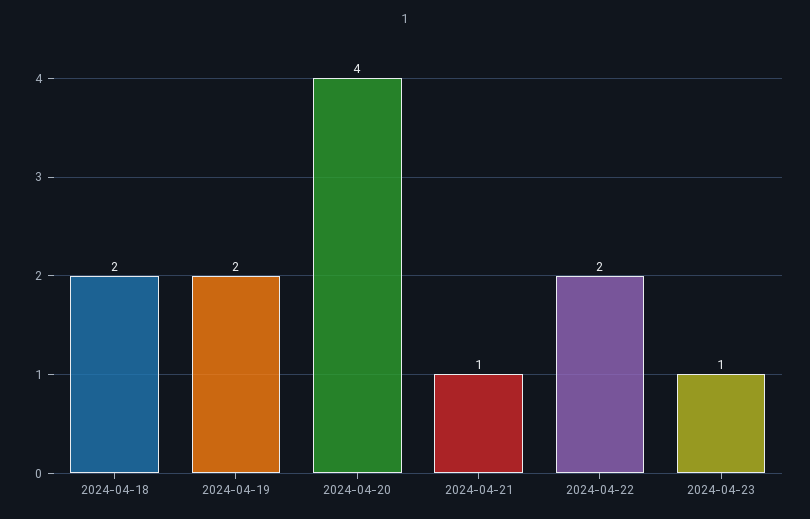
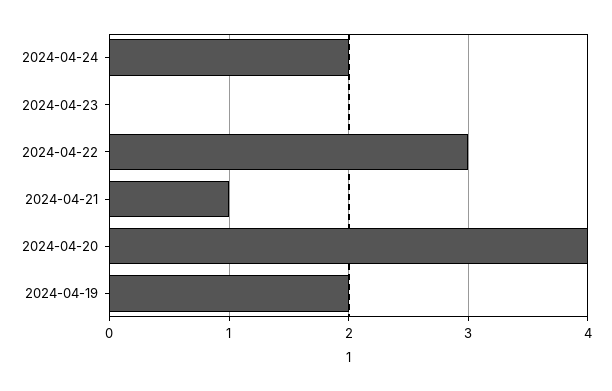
2024-04-18: 2 -> none
2024-04-22: 2 -> 3
2024-04-23: 1 -> 0
2024-04-24: none -> 2

